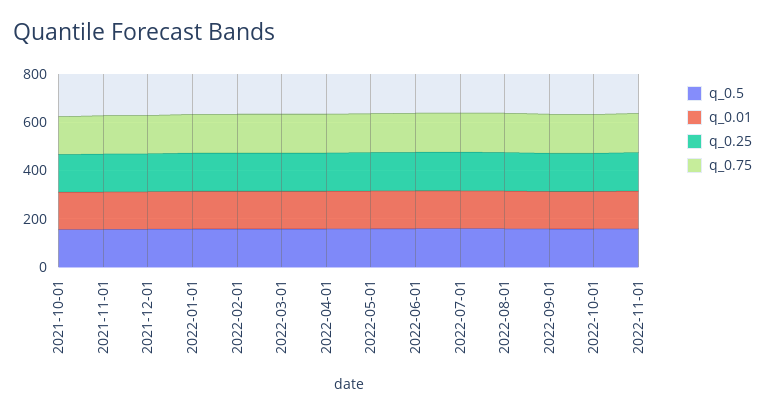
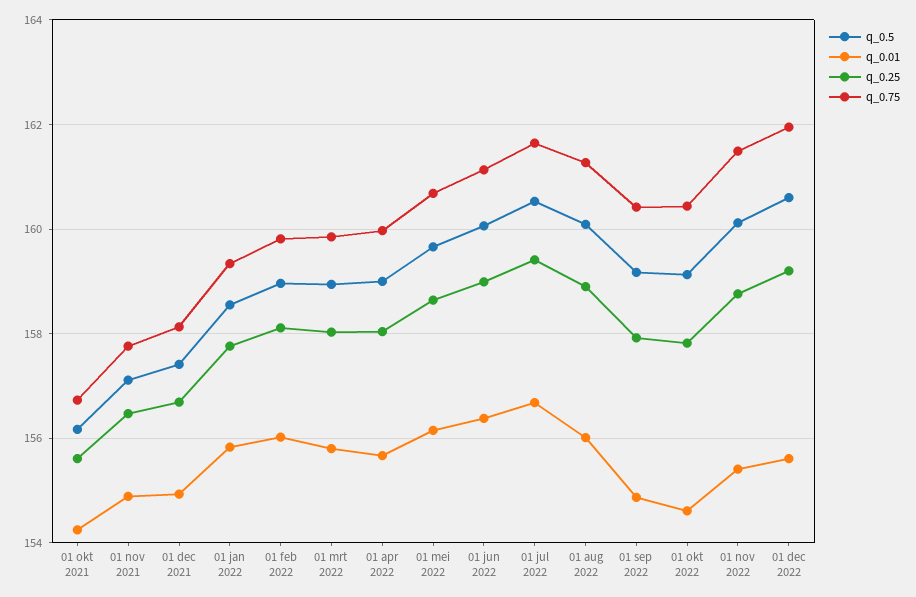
q_0.5, 01 dec 2022: none -> 160.6
q_0.01, 01 dec 2022: none -> 155.6
q_0.25, 01 dec 2022: none -> 159.2
q_0.75, 01 dec 2022: none -> 162

